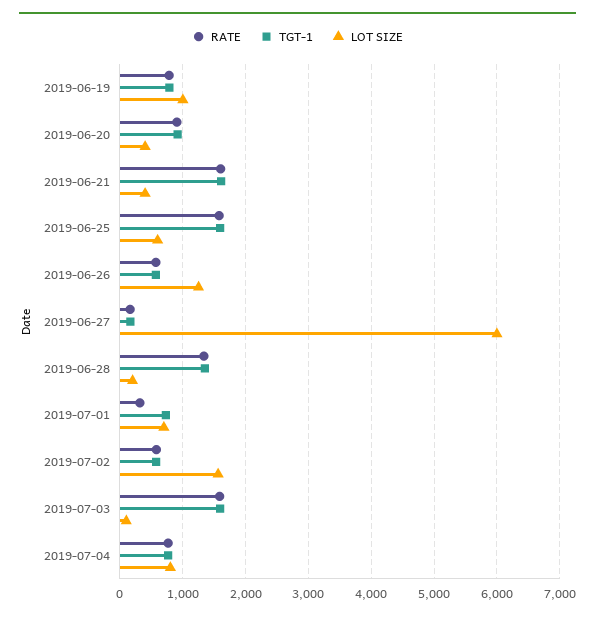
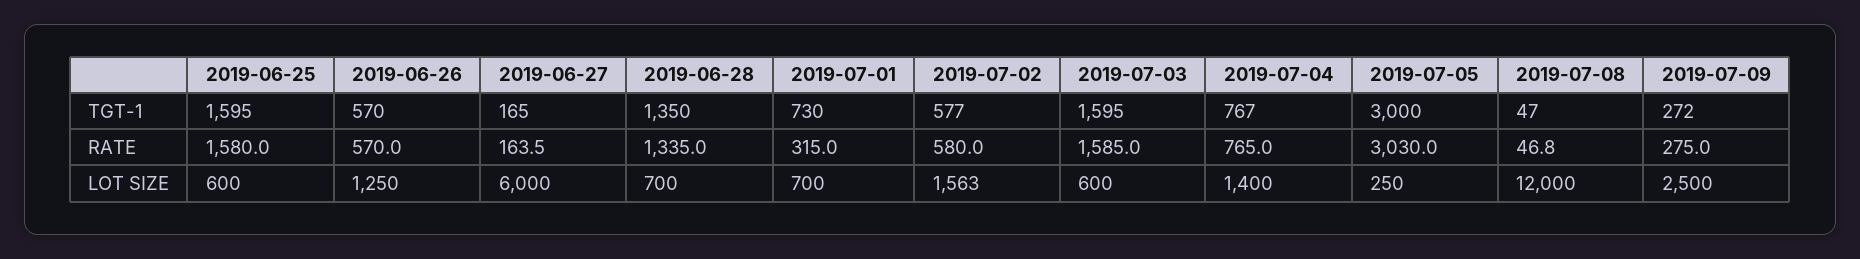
RATE, 2019-06-19: 800 -> none
TGT-1, 2019-06-19: 800 -> none
LOT SIZE, 2019-06-19: 1000 -> none
RATE, 2019-06-20: 900 -> none
TGT-1, 2019-06-20: 900 -> none
LOT SIZE, 2019-06-20: 400 -> none
RATE, 2019-06-21: 1600 -> none
TGT-1, 2019-06-21: 1600 -> none
LOT SIZE, 2019-06-21: 400 -> none
LOT SIZE, 2019-06-28: 200 -> 700
LOT SIZE, 2019-07-03: 100 -> 600
LOT SIZE, 2019-07-04: 800 -> 1400
TGT-1, 2019-07-05: none -> 3000
TGT-1, 2019-07-08: none -> 47
TGT-1, 2019-07-09: none -> 272
RATE, 2019-07-05: none -> 3030
RATE, 2019-07-08: none -> 46.8
RATE, 2019-07-09: none -> 275
LOT SIZE, 2019-07-05: none -> 250
LOT SIZE, 2019-07-08: none -> 12000
LOT SIZE, 2019-07-09: none -> 2500

